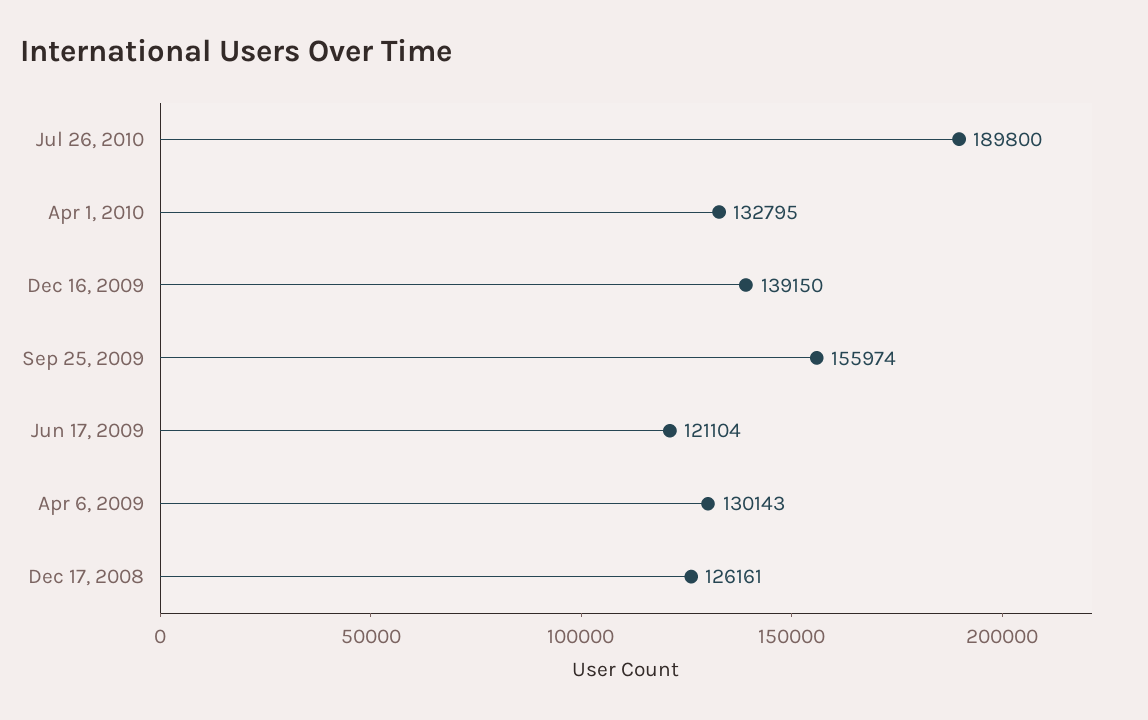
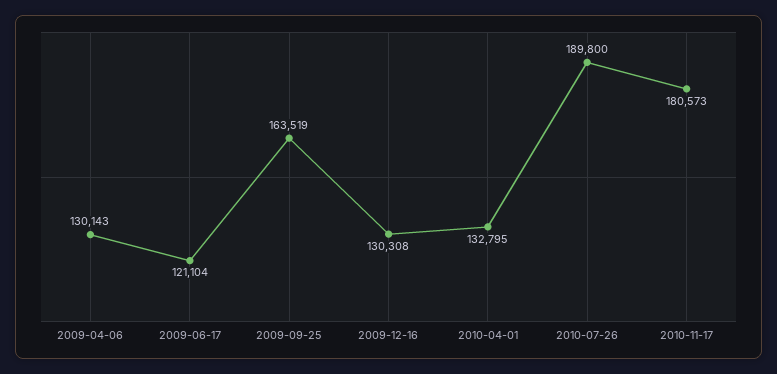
Dec 16, 2009: 139150 -> 130308
Sep 25, 2009: 155974 -> 163519
Dec 17, 2008: 126161 -> none
2010-11-17: none -> 180573

